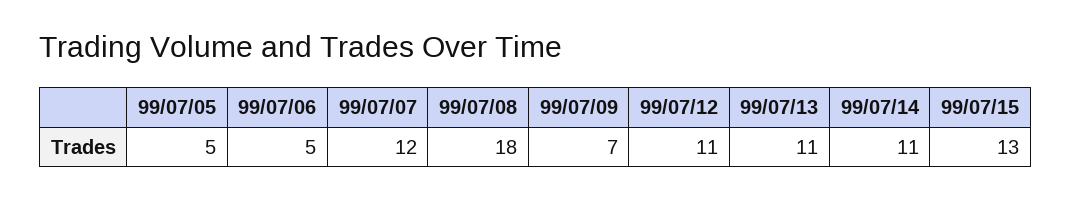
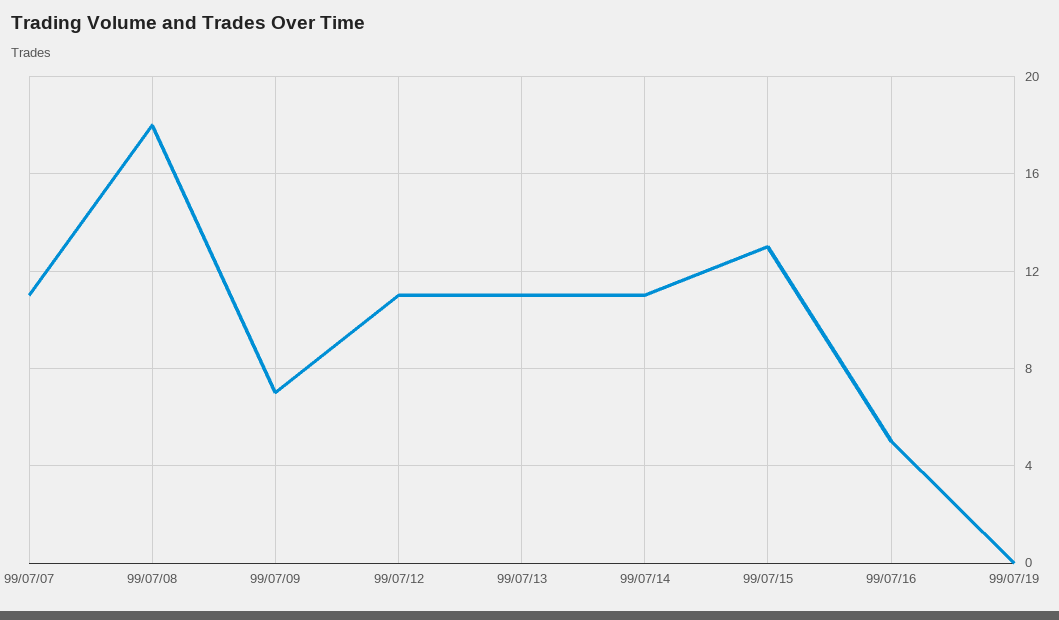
99/07/05: 5 -> none
99/07/06: 5 -> none
99/07/07: 12 -> 11
99/07/16: none -> 5
99/07/19: none -> 0

